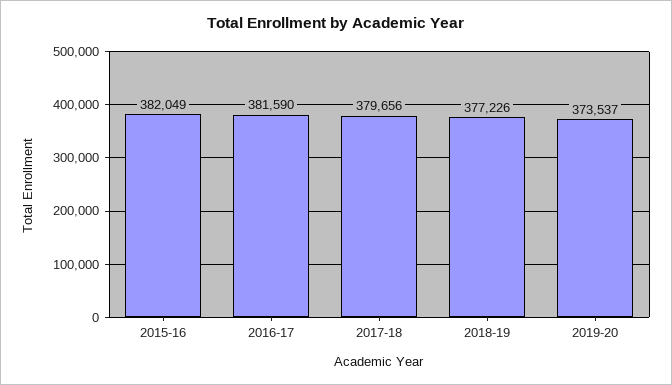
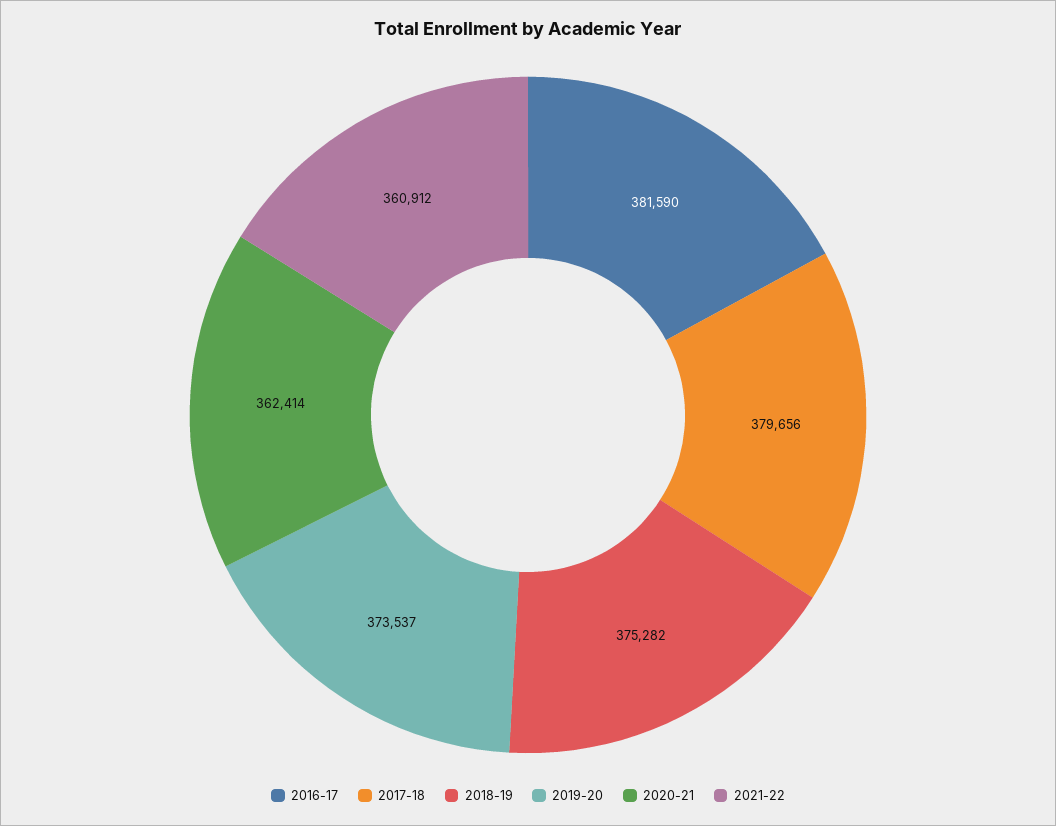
2015-16: 382049 -> none
2018-19: 377226 -> 375282
2020-21: none -> 362414
2021-22: none -> 360912

